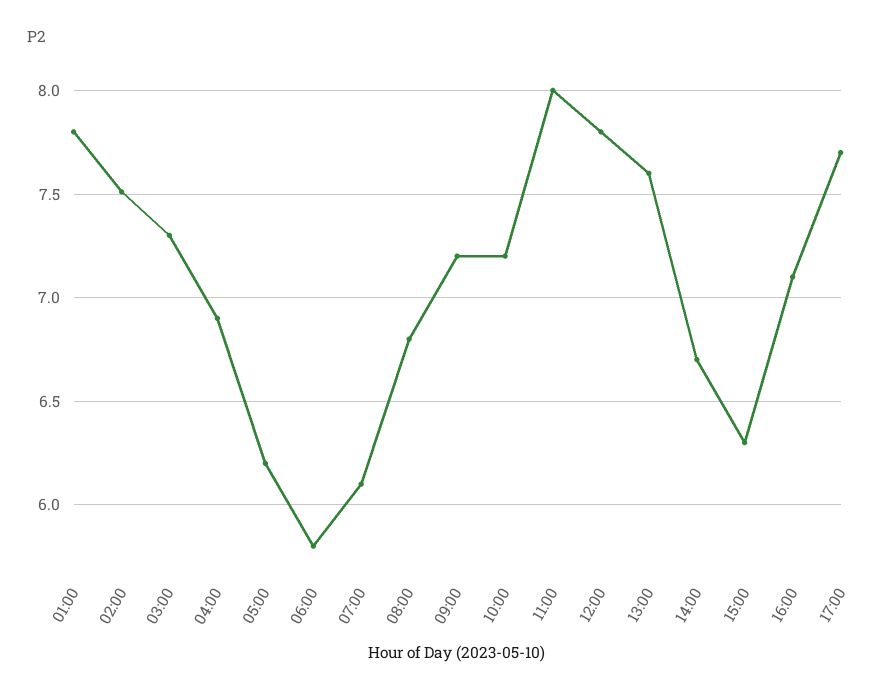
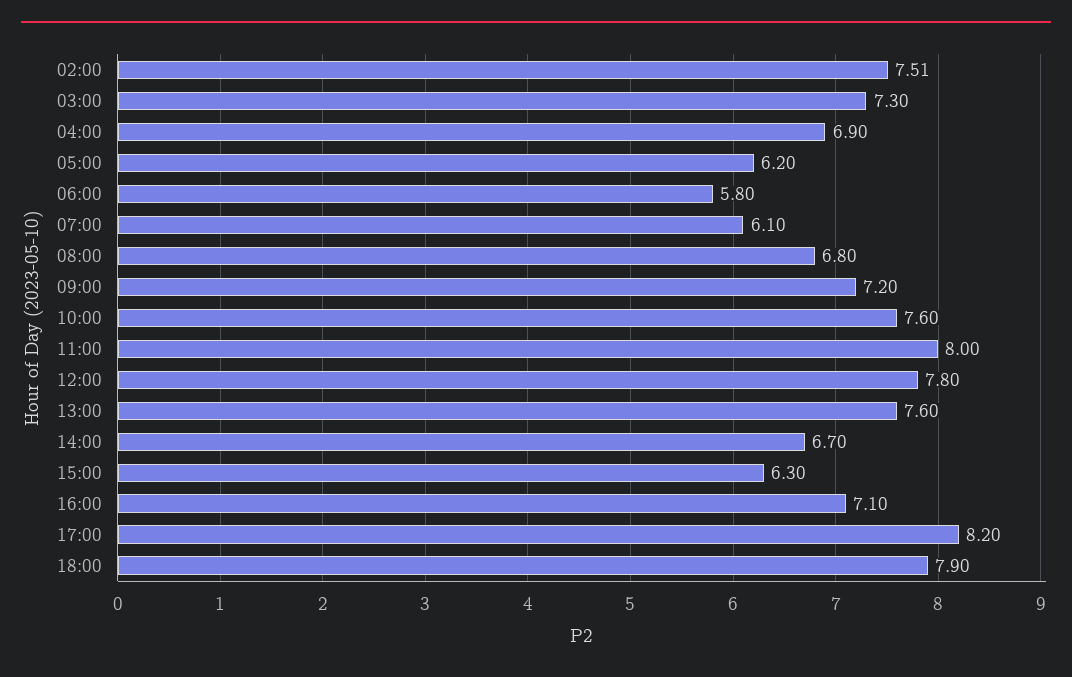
01:00: 7.8 -> none
10:00: 7.2 -> 7.6
17:00: 7.7 -> 8.2
18:00: none -> 7.9

